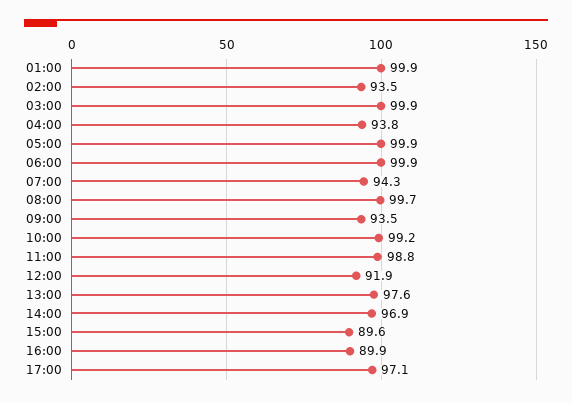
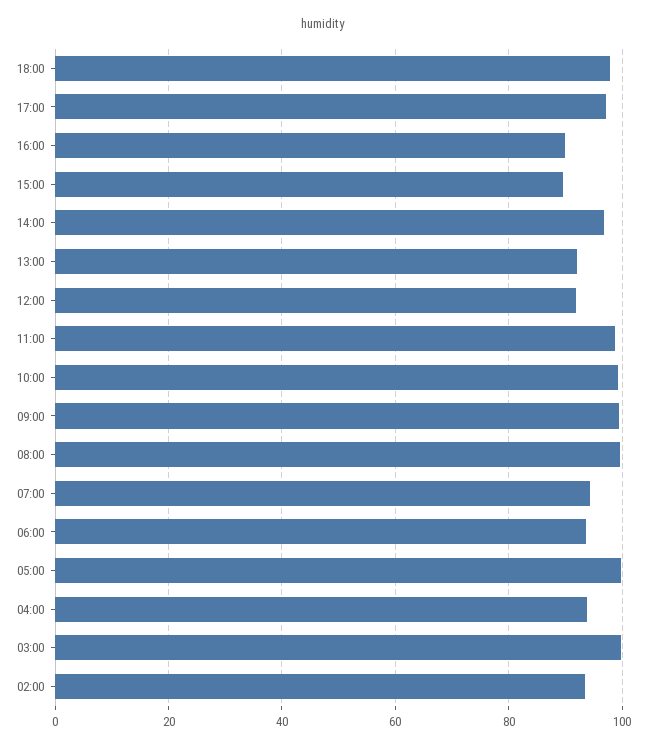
01:00: 99.9 -> none
06:00: 99.9 -> 94
09:00: 93.5 -> 100
13:00: 97.6 -> 92
18:00: none -> 98

